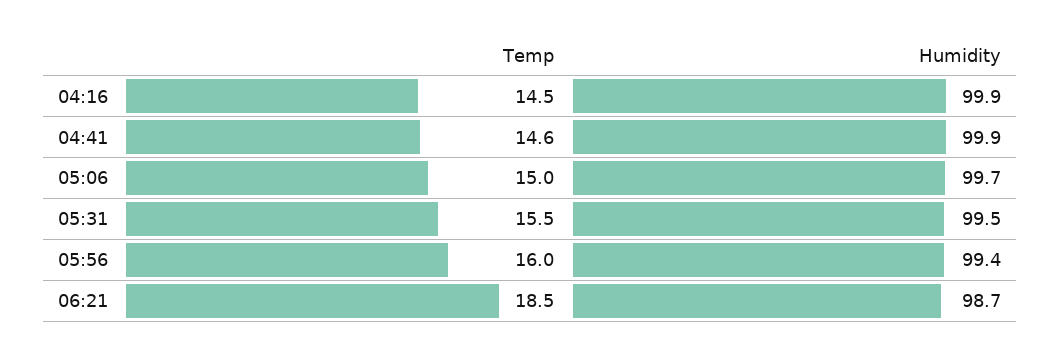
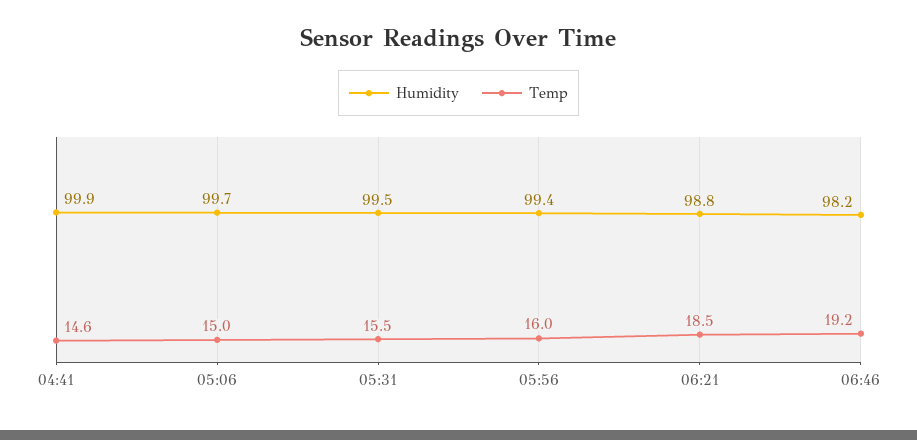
Temp, 04:16: 14.5 -> none
Humidity, 04:16: 99.9 -> none
Humidity, 06:21: 98.7 -> 98.8
Humidity, 06:46: none -> 98.2
Temp, 06:46: none -> 19.2

